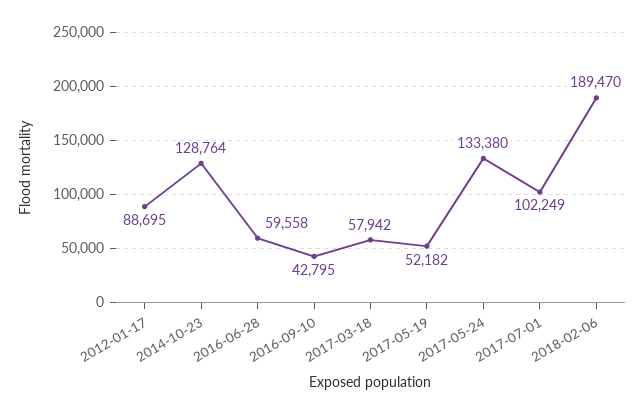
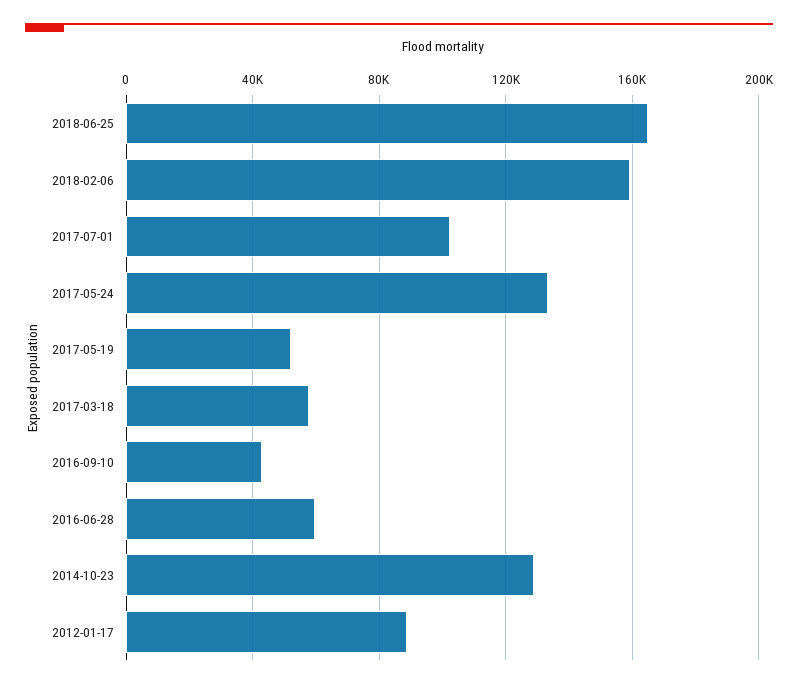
2018-02-06: 189470 -> 160000
2018-06-25: none -> 165000

